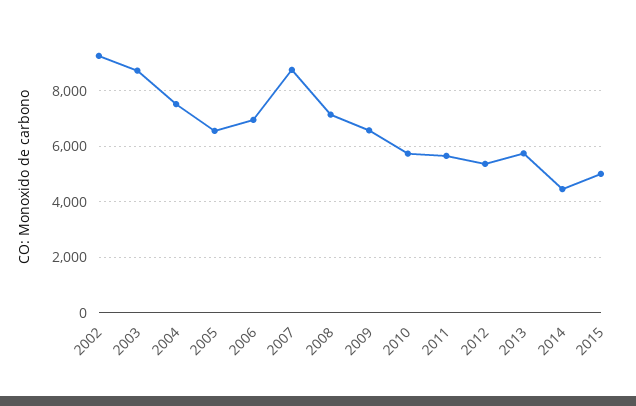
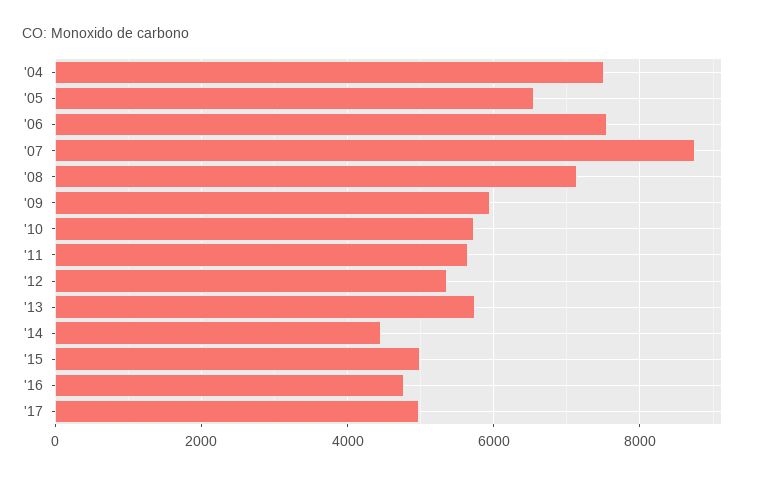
2002: 9250 -> none
2003: 8750 -> none
2006: 7000 -> 7600
2009: 6500 -> 6000
'16: none -> 4800
'17: none -> 5000

